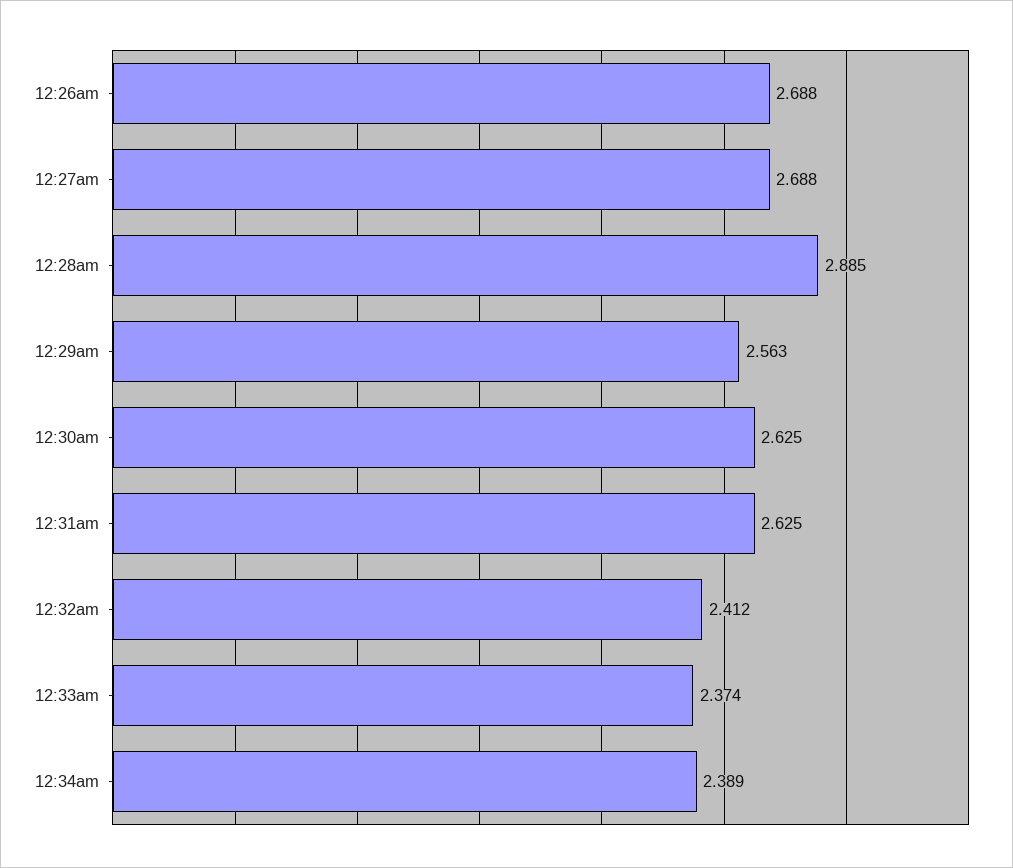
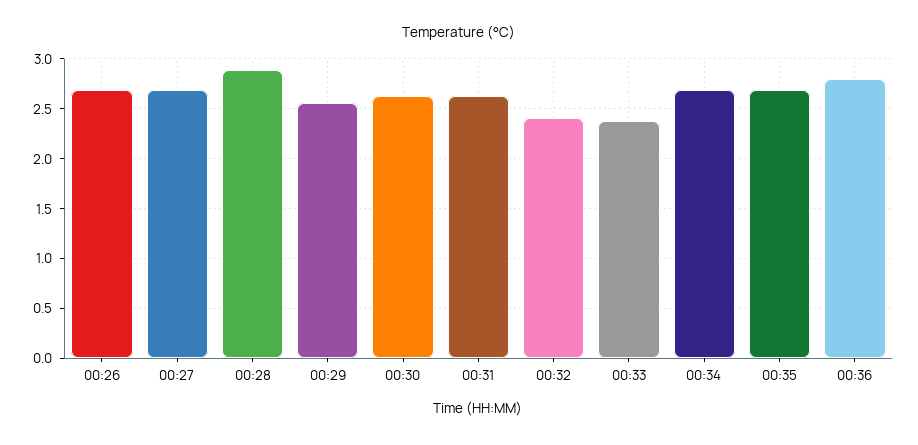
12:34am: 2.389 -> 2.7
00:35: none -> 2.7
00:36: none -> 2.8

